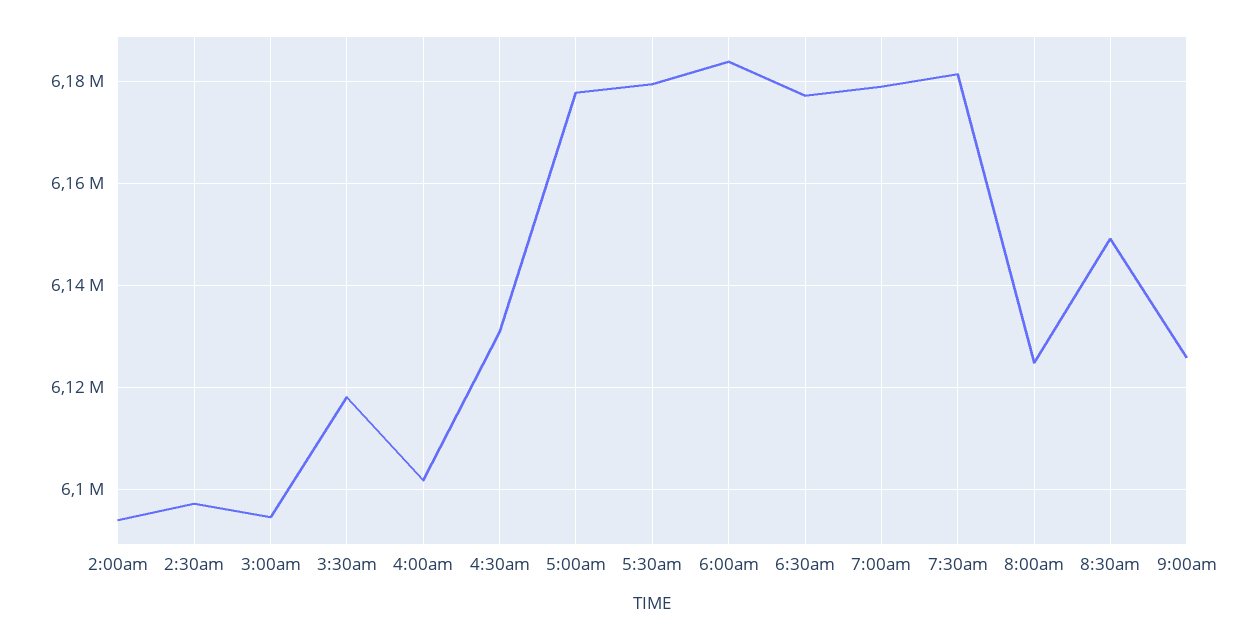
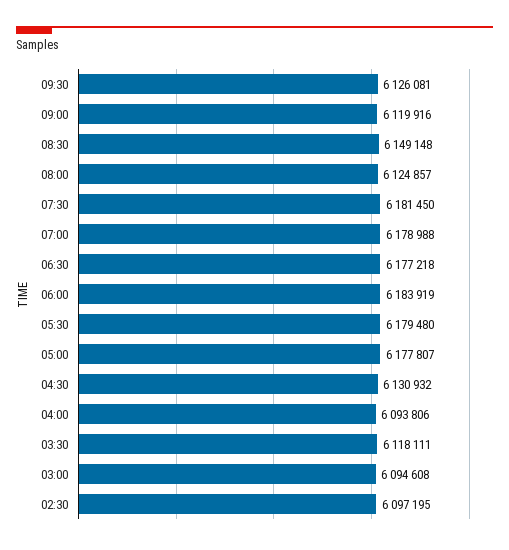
2:00am: 6094000 -> none
4:00am: 6102000 -> 6093806
9:00am: 6126000 -> 6119916
09:30: none -> 6126081

